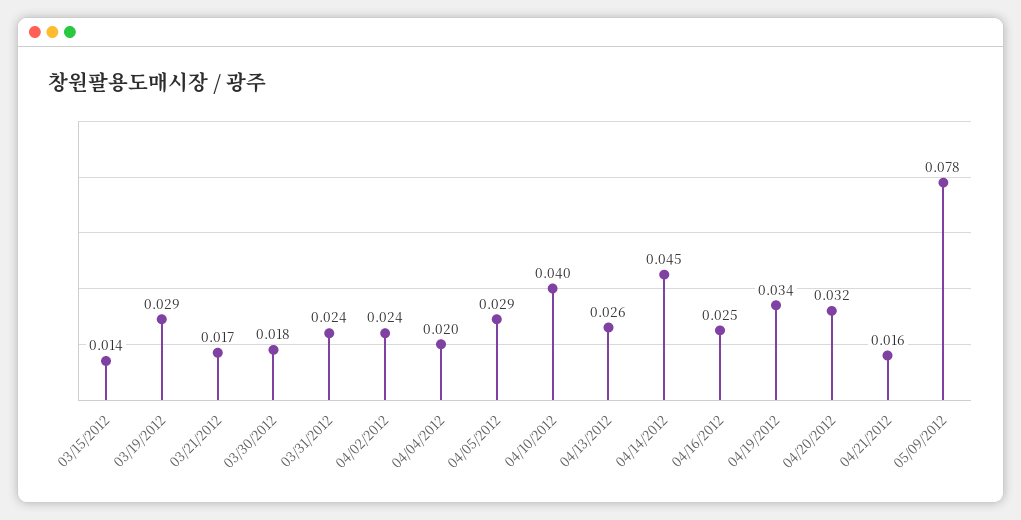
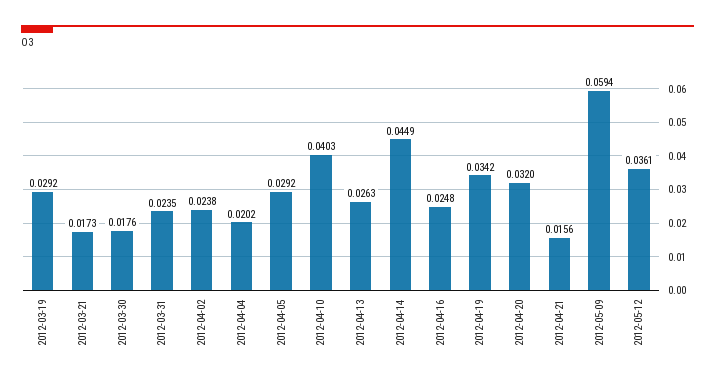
03/15/2012: 0.014 -> none
05/09/2012: 0.078 -> 0.0594
2012-05-12: none -> 0.0361

